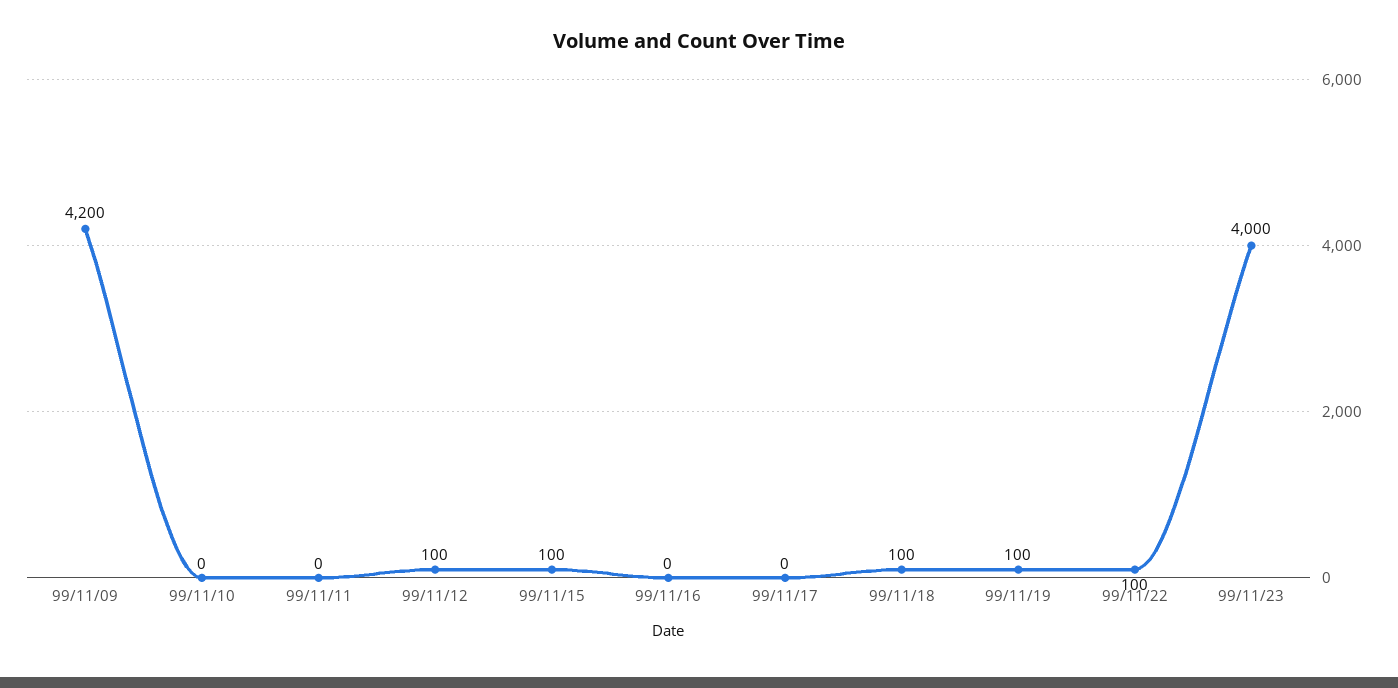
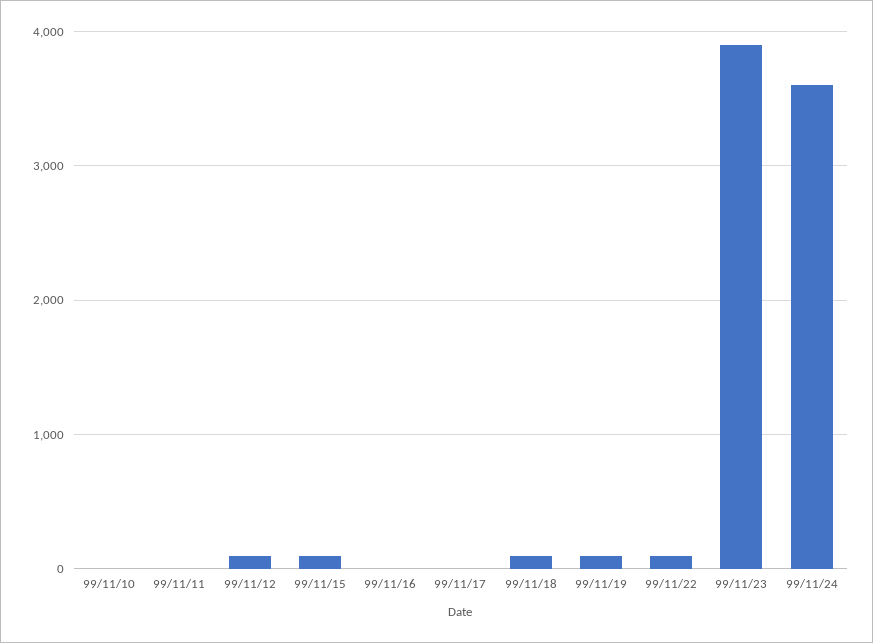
99/11/09: 4200 -> none
99/11/23: 4000 -> 3900
99/11/24: none -> 3600

